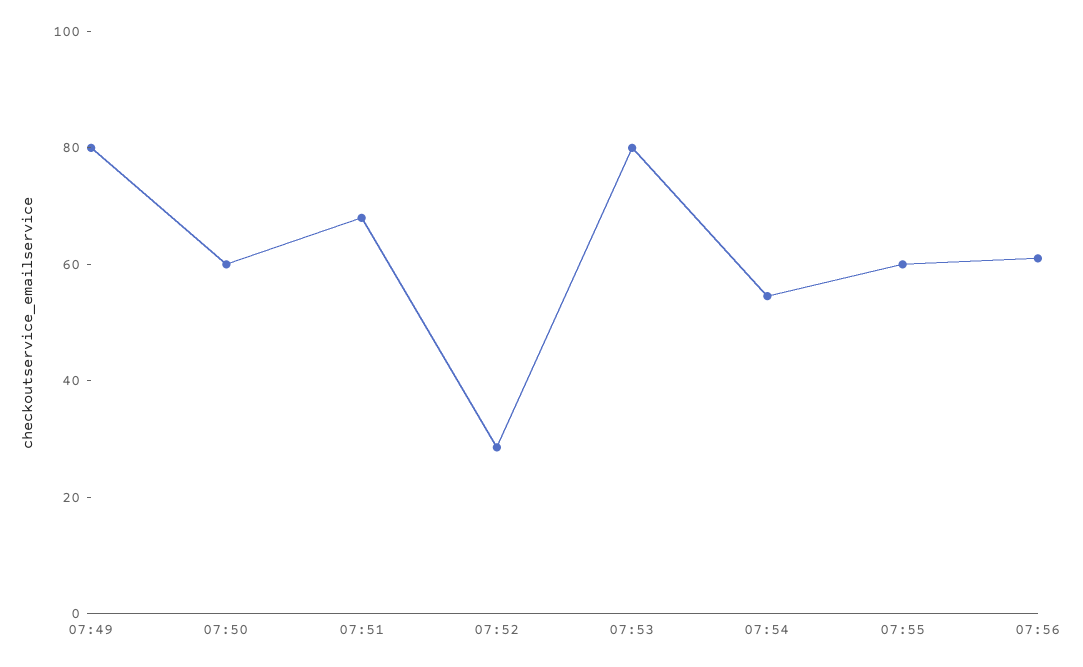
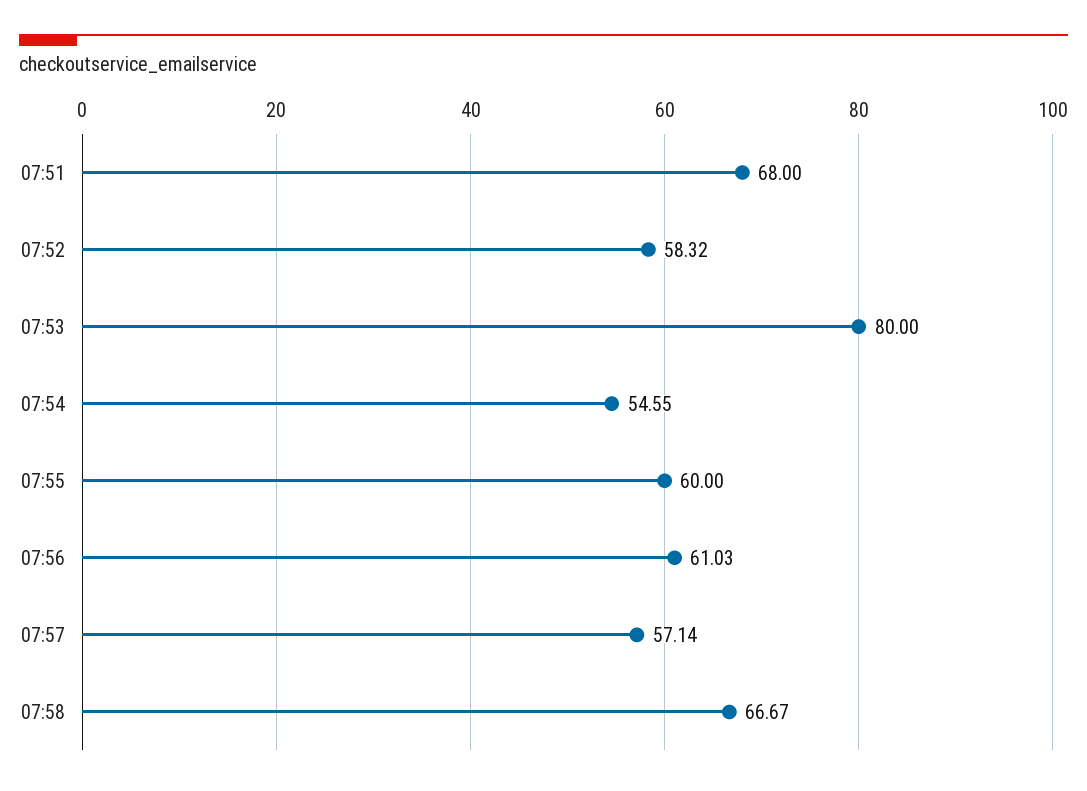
07:49: 80 -> none
07:50: 60 -> none
07:52: 30 -> 58.32
07:57: none -> 57.14
07:58: none -> 66.67

